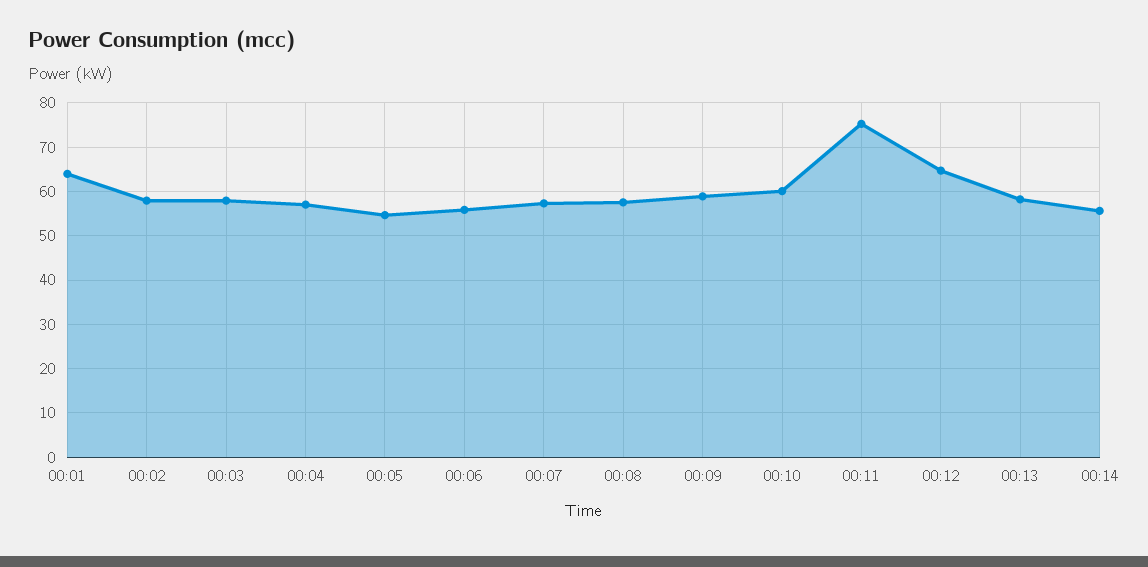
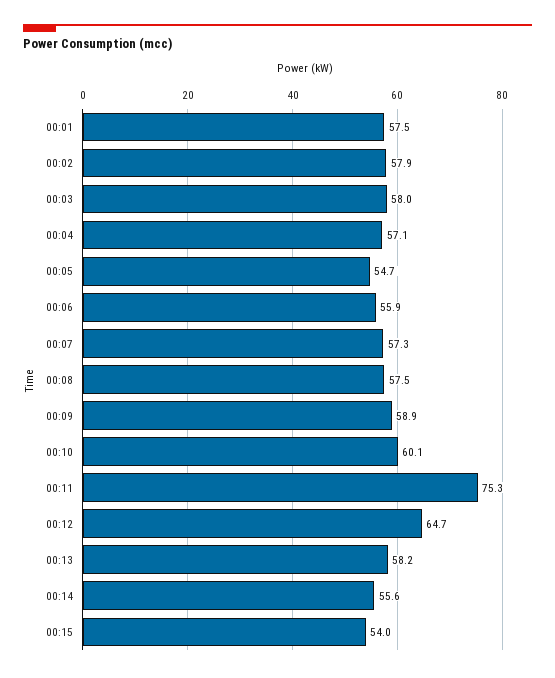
00:01: 64 -> 57.5
00:15: none -> 54

